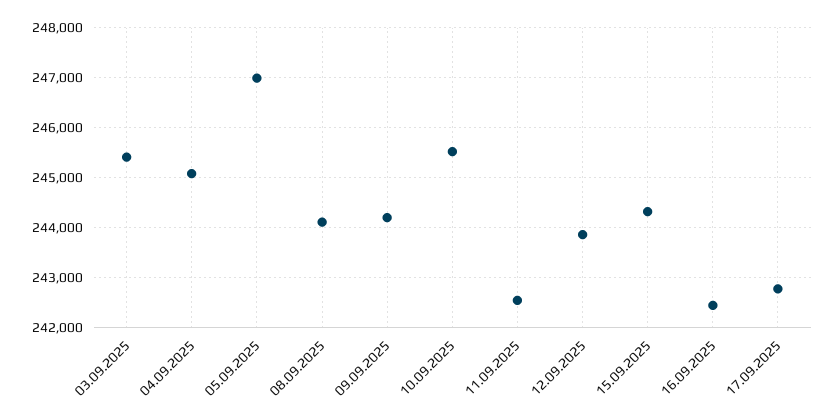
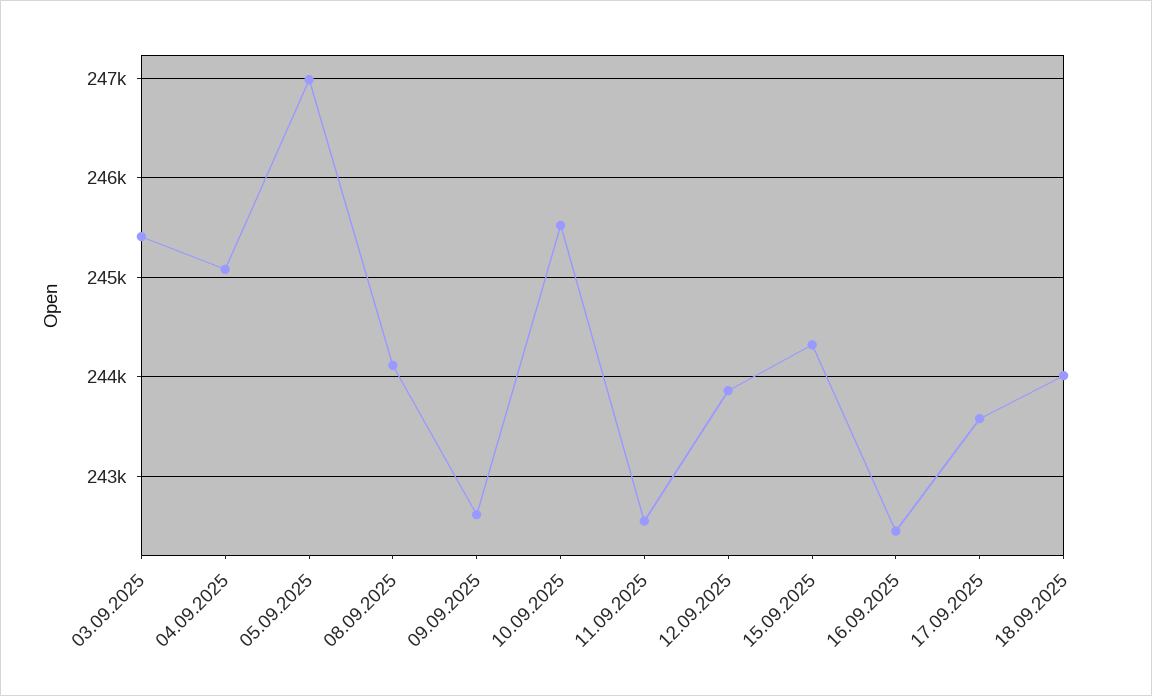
09.09.2025: 244200 -> 242600
17.09.2025: 242800 -> 243600
18.09.2025: none -> 244000

